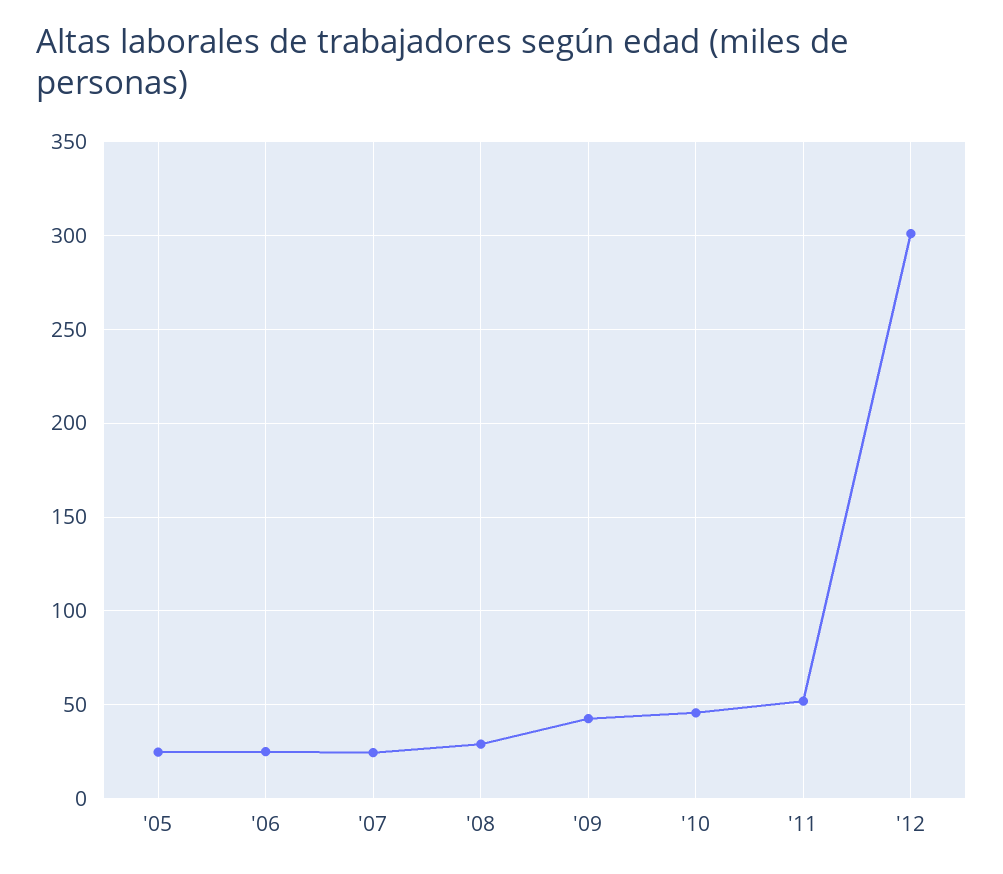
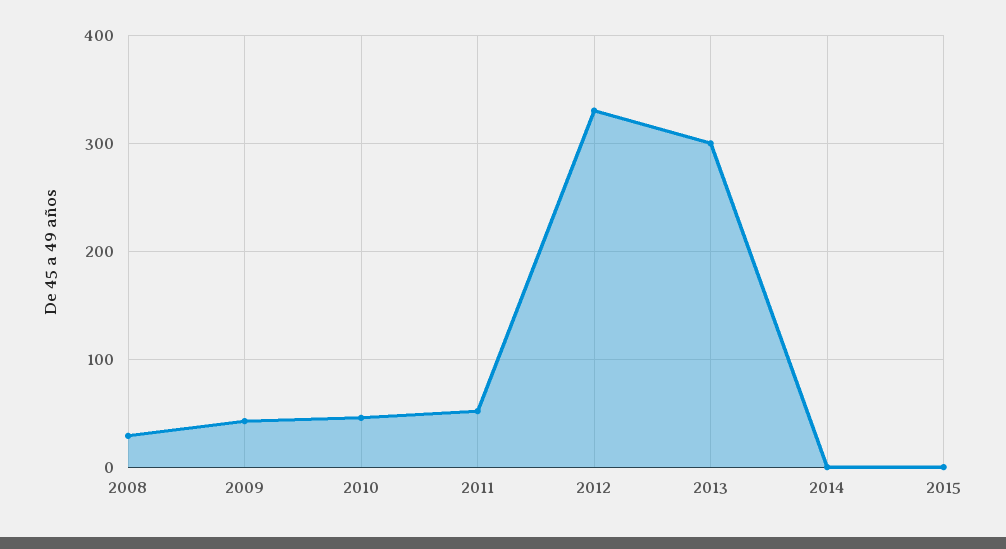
'05: 25 -> none
'06: 25 -> none
'07: 25 -> none
'12: 300 -> 330
2013: none -> 300
2014: none -> 0
2015: none -> 0

